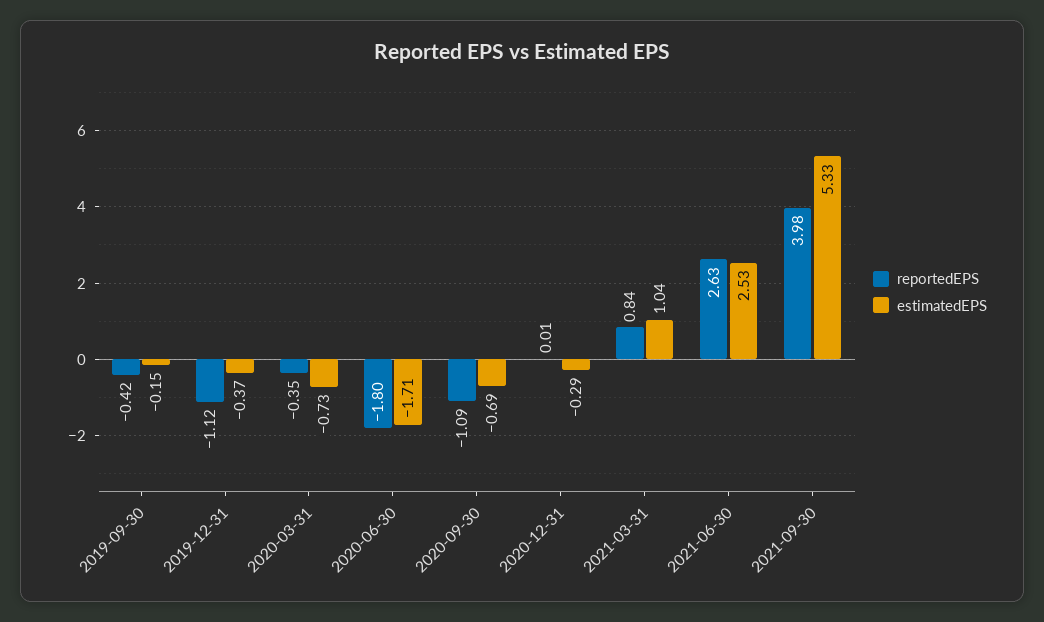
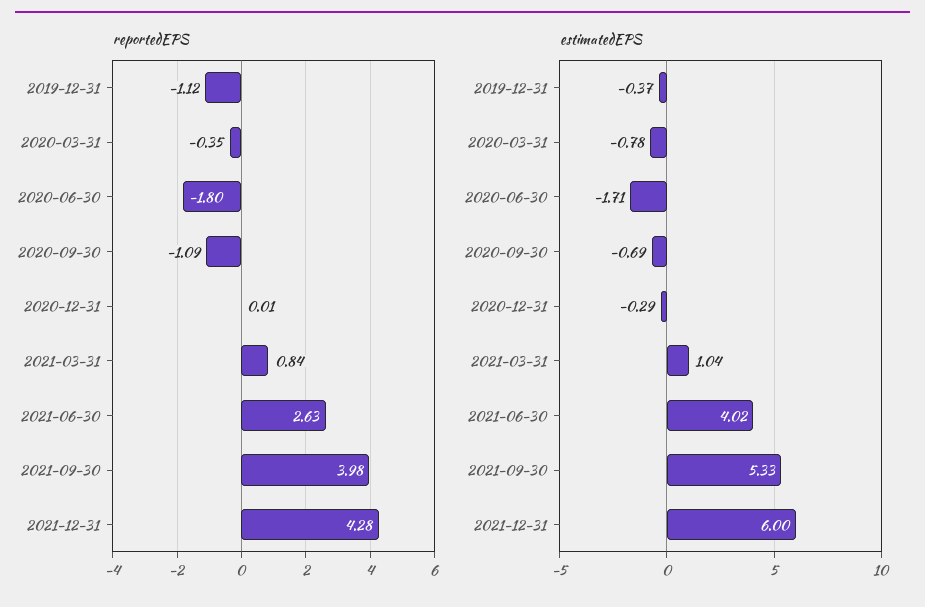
reportedEPS, 2019-09-30: -0.42 -> none
estimatedEPS, 2019-09-30: -0.15 -> none
estimatedEPS, 2020-03-31: -0.73 -> -0.78
estimatedEPS, 2021-06-30: 2.53 -> 4.02
reportedEPS, 2021-12-31: none -> 4.28
estimatedEPS, 2021-12-31: none -> 6

